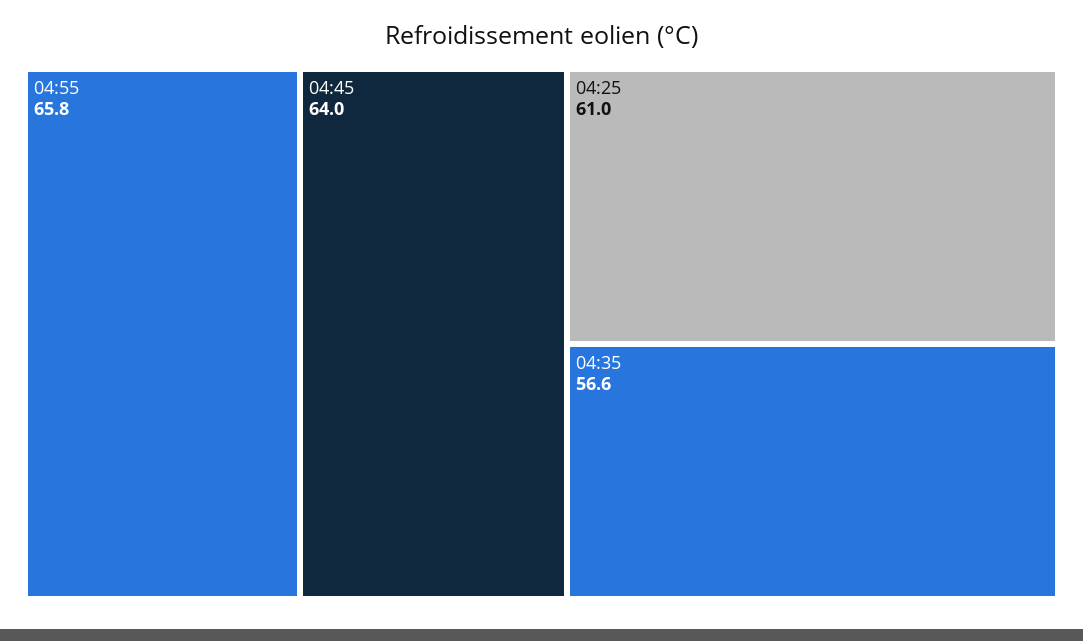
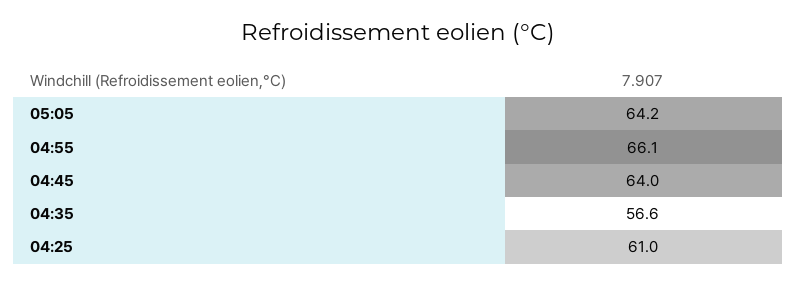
04:55: 65.8 -> 66.1
05:05: none -> 64.2

